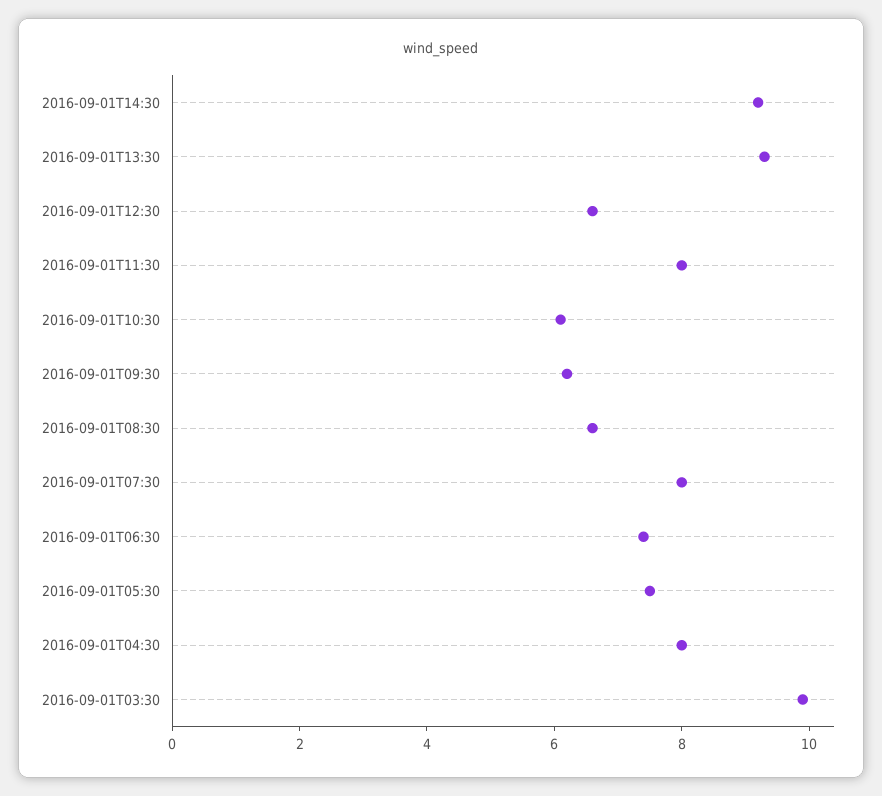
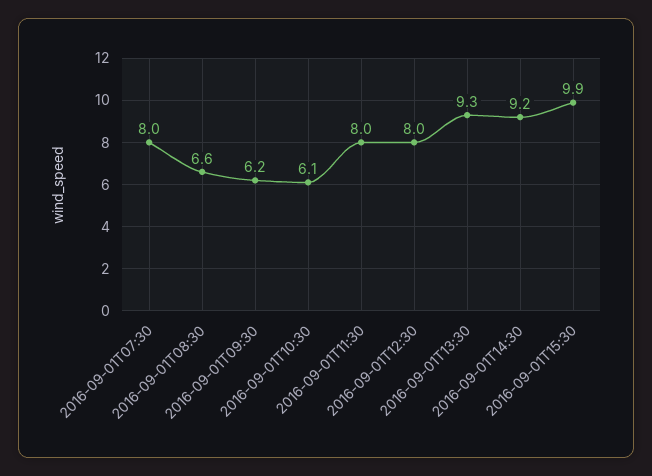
2016-09-01T12:30: 6.5 -> 8
2016-09-01T06:30: 7.5 -> none
2016-09-01T05:30: 7.5 -> none
2016-09-01T04:30: 8 -> none
2016-09-01T03:30: 10 -> none
2016-09-01T15:30: none -> 9.9

